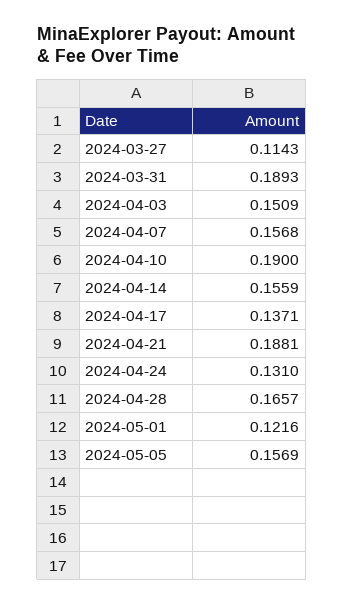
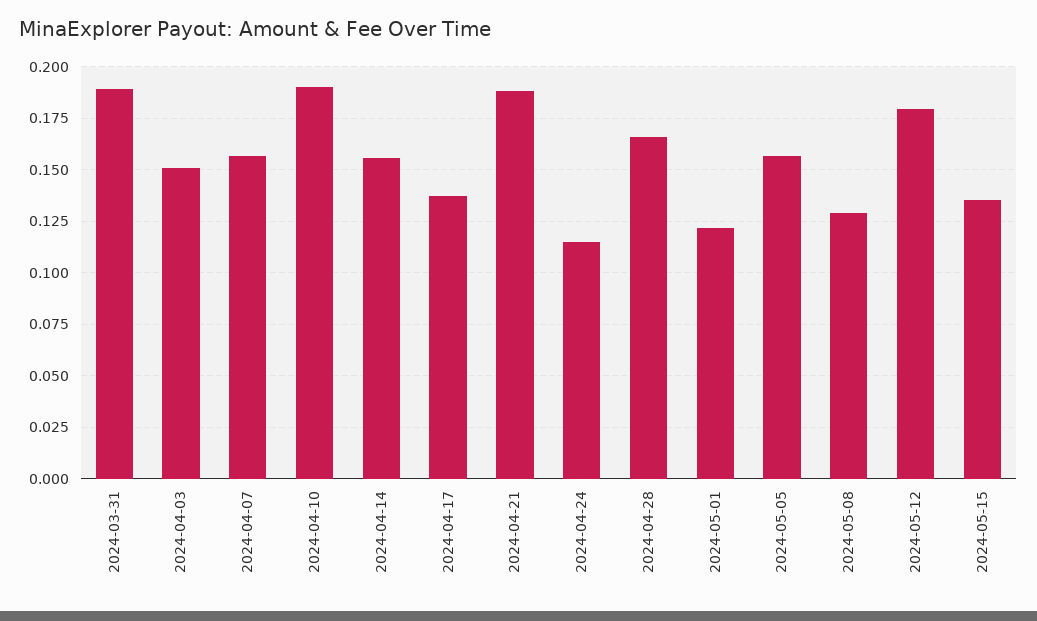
2024-03-27: 0.1143 -> none
2024-04-24: 0.131 -> 0.115
2024-05-08: none -> 0.13
2024-05-12: none -> 0.18
2024-05-15: none -> 0.135

